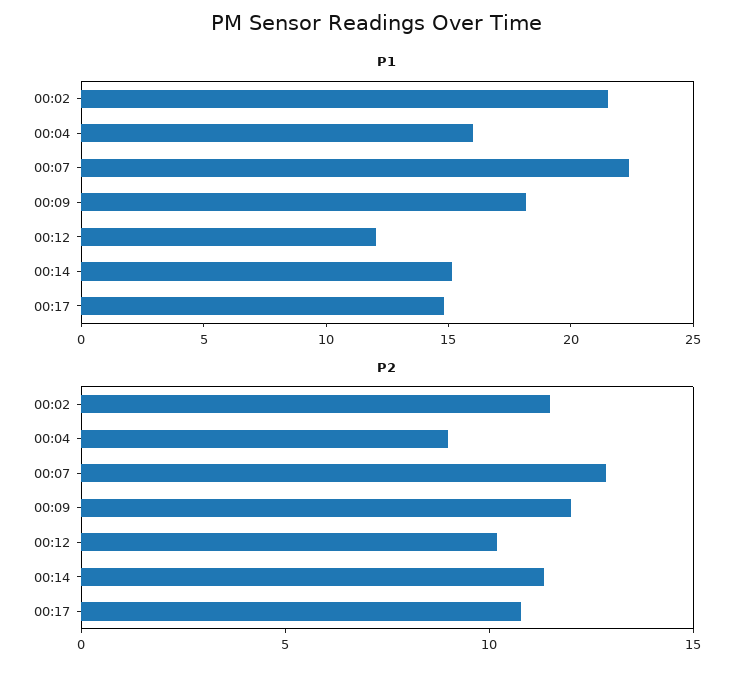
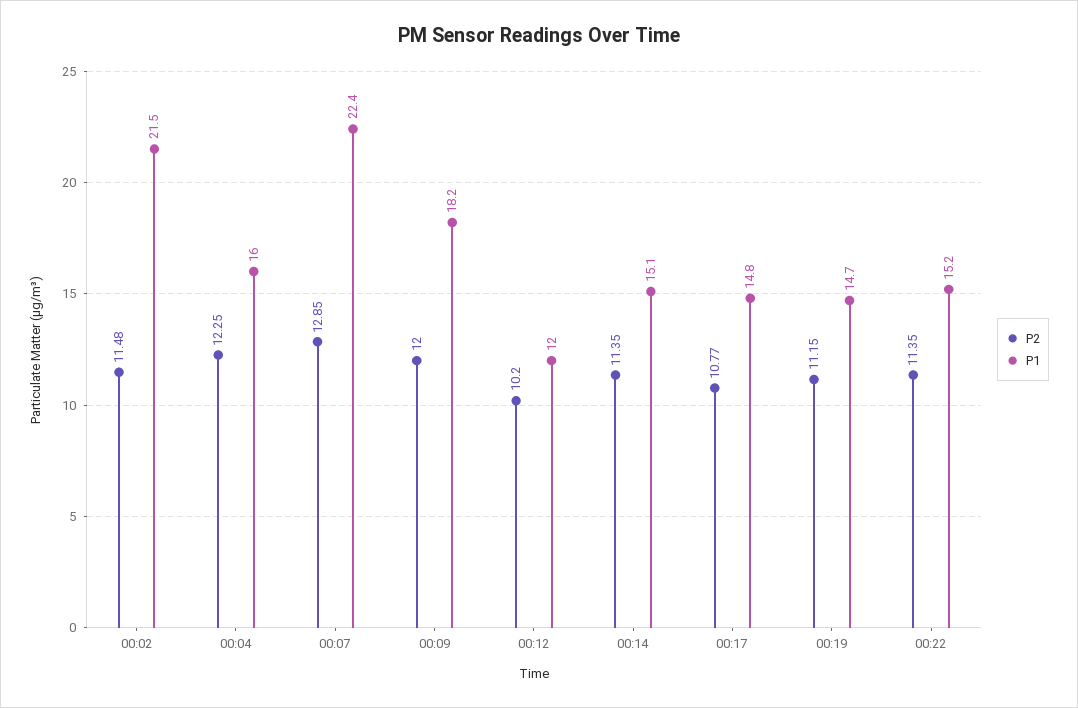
P2, 00:04: 9 -> 12.25
P2, 00:19: none -> 11.15
P1, 00:19: none -> 14.7
P2, 00:22: none -> 11.35
P1, 00:22: none -> 15.2

